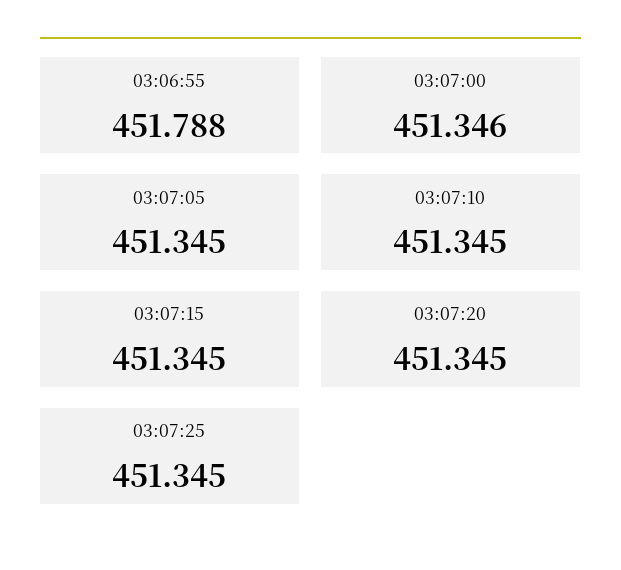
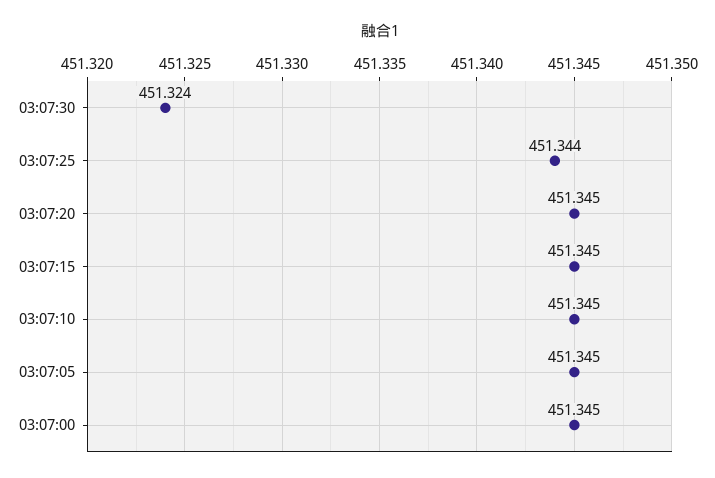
03:06:55: 451.788 -> none
03:07:00: 451.346 -> 451.345
03:07:25: 451.345 -> 451.344
03:07:30: none -> 451.324

